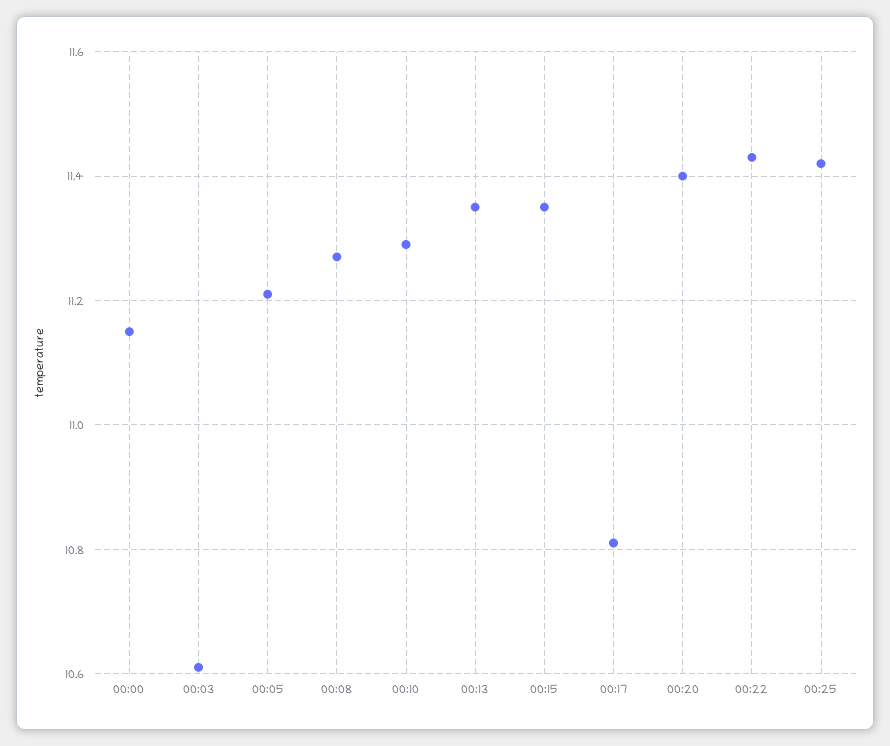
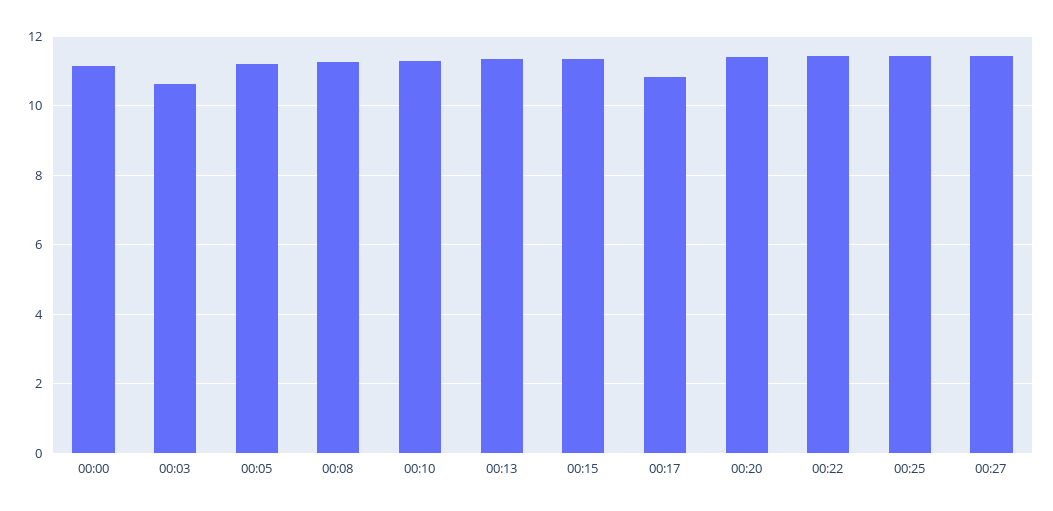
00:27: none -> 11.4

